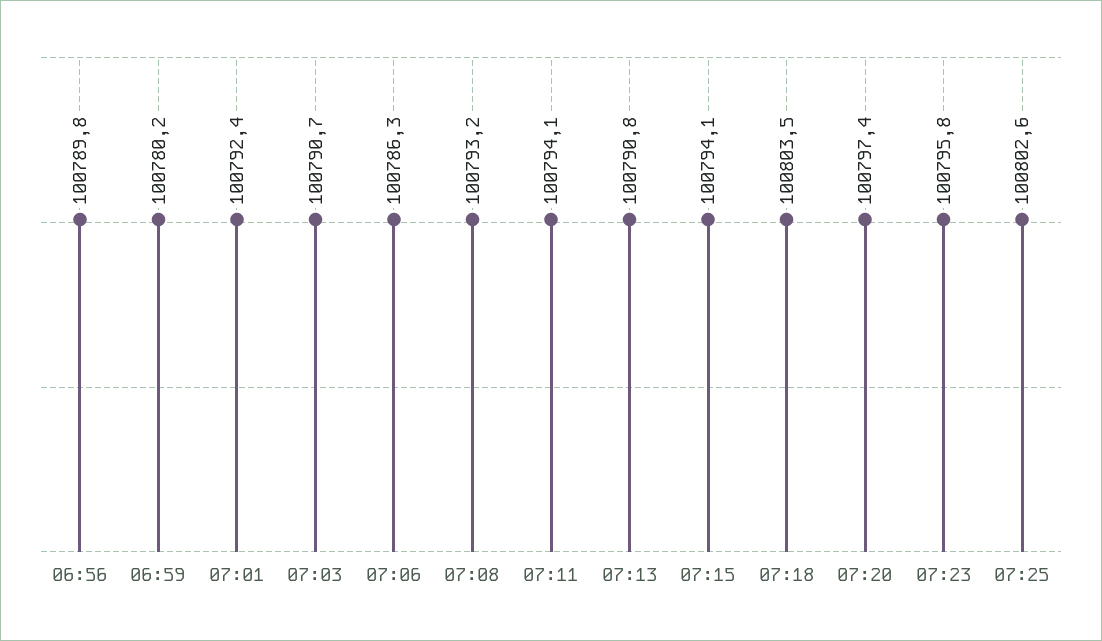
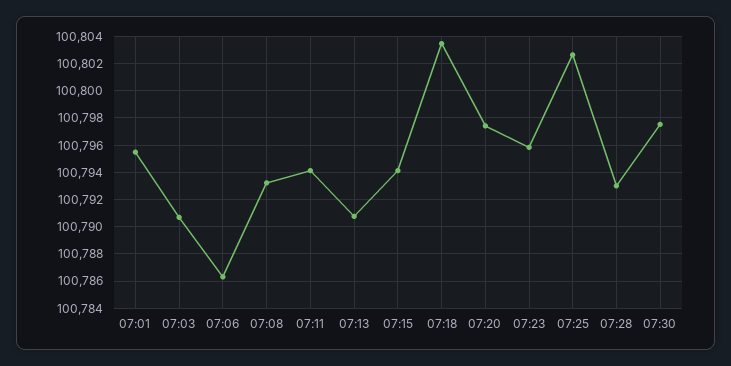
06:56: 100789.8 -> none
06:59: 100780.2 -> none
07:01: 100792.4 -> 100795.5
07:28: none -> 100793
07:30: none -> 100797.5

